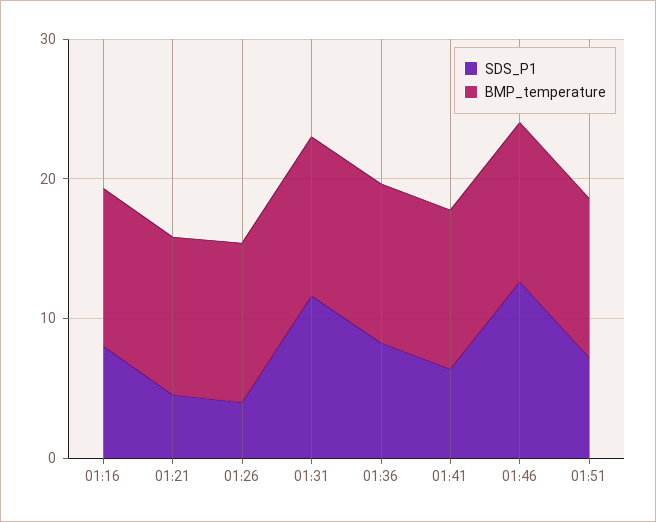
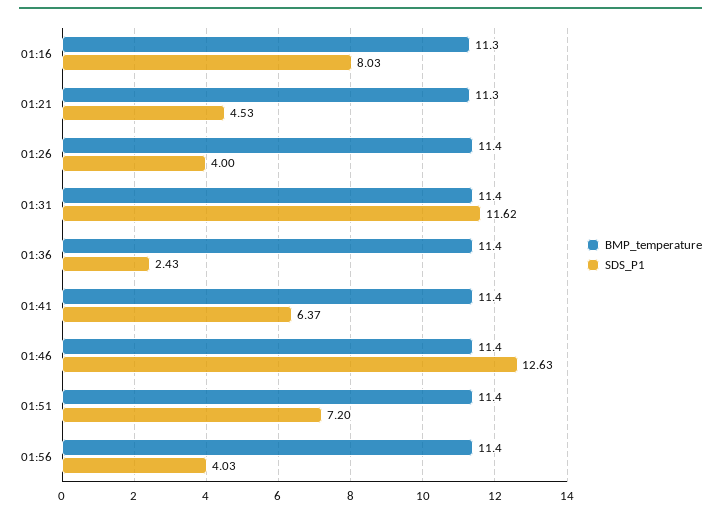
SDS_P1, 01:36: 8 -> 2.43
BMP_temperature, 01:56: none -> 11.4
SDS_P1, 01:56: none -> 4.03

